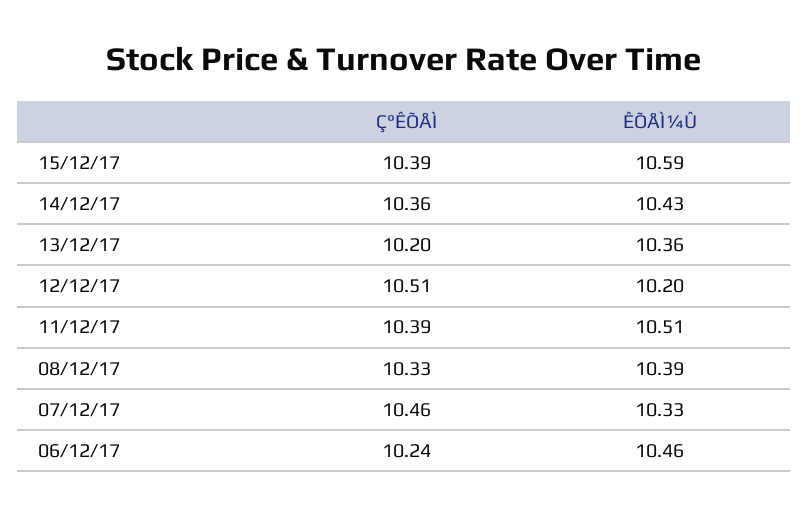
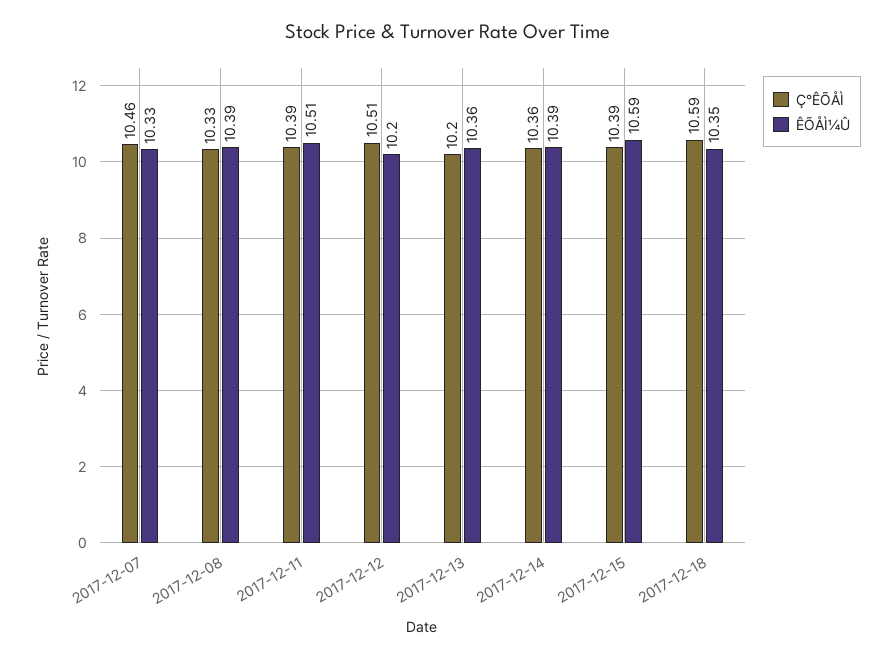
ÊÕÅÌ¼Û, 14/12/17: 10.43 -> 10.39
Ç°ÊÕÅÌ, 06/12/17: 10.24 -> none
ÊÕÅÌ¼Û, 06/12/17: 10.46 -> none
Ç°ÊÕÅÌ, 2017-12-18: none -> 10.59
ÊÕÅÌ¼Û, 2017-12-18: none -> 10.35

